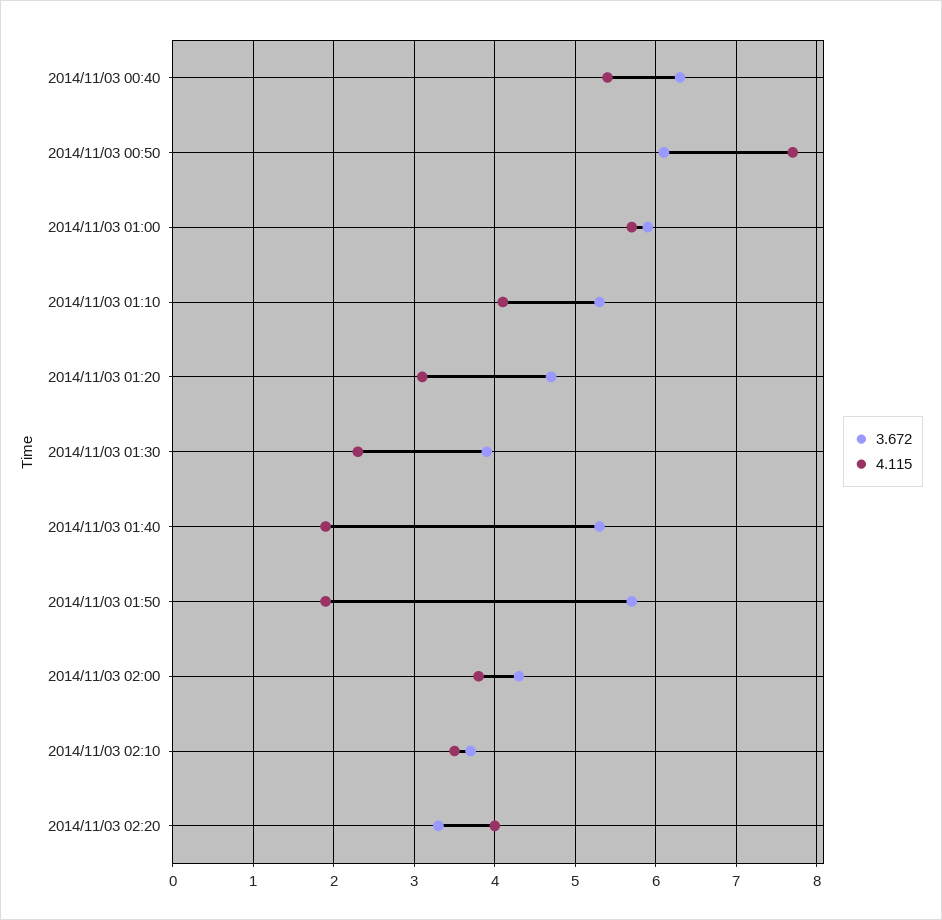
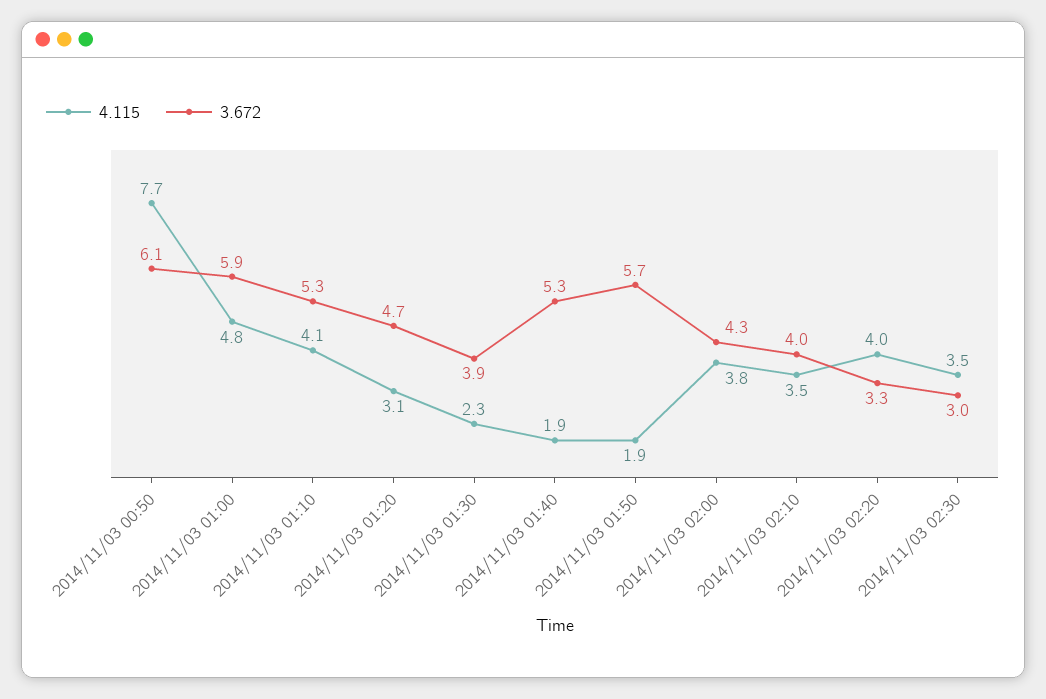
3.672, 2014/11/03 00:40: 6.3 -> none
4.115, 2014/11/03 00:40: 5.4 -> none
4.115, 2014/11/03 01:00: 5.7 -> 4.8
3.672, 2014/11/03 02:10: 3.7 -> 4
4.115, 2014/11/03 02:30: none -> 3.5
3.672, 2014/11/03 02:30: none -> 3

